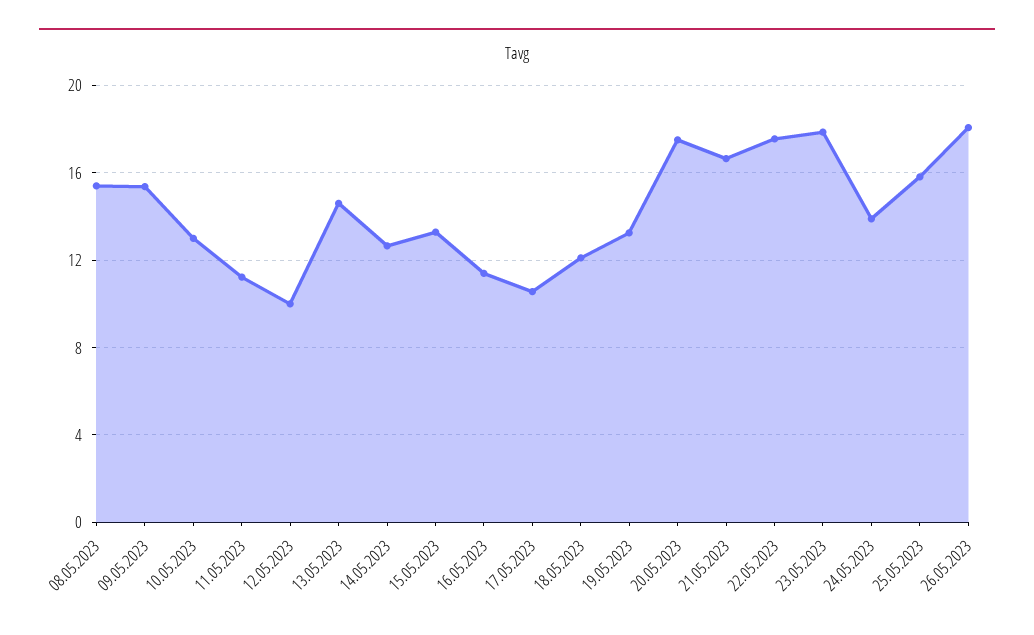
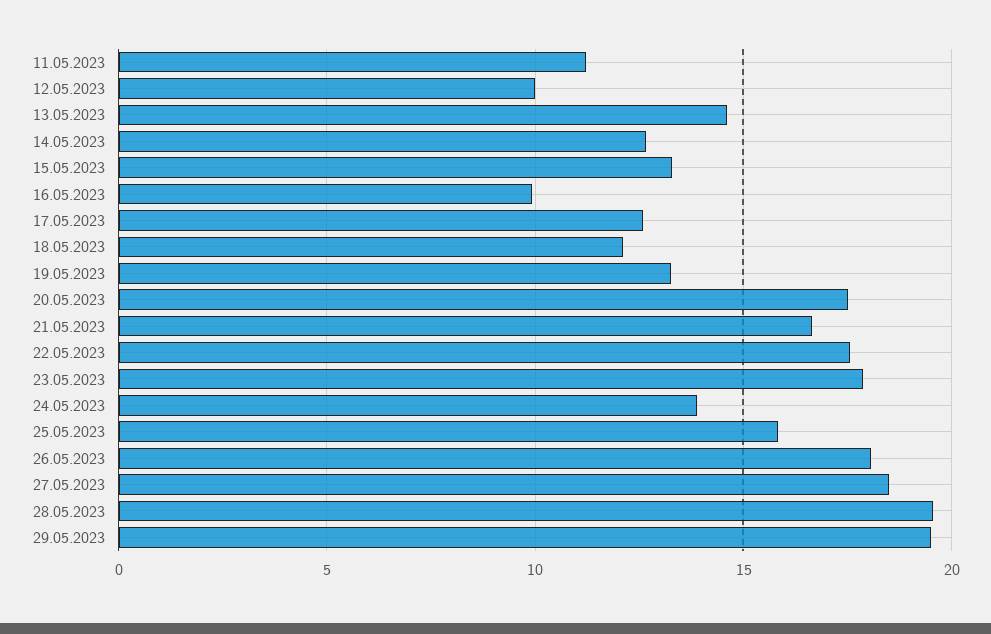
08.05.2023: 15.5 -> none
09.05.2023: 15.5 -> none
10.05.2023: 13 -> none
16.05.2023: 11.5 -> 10
17.05.2023: 10.5 -> 12.5
27.05.2023: none -> 18.5
28.05.2023: none -> 19.5
29.05.2023: none -> 19.5

